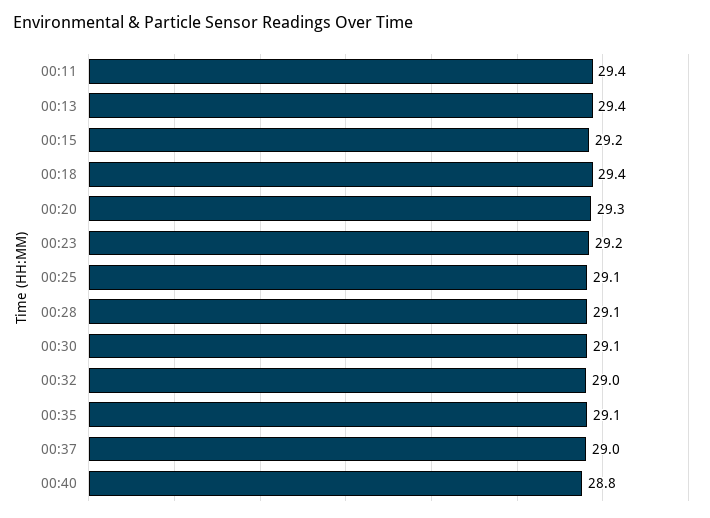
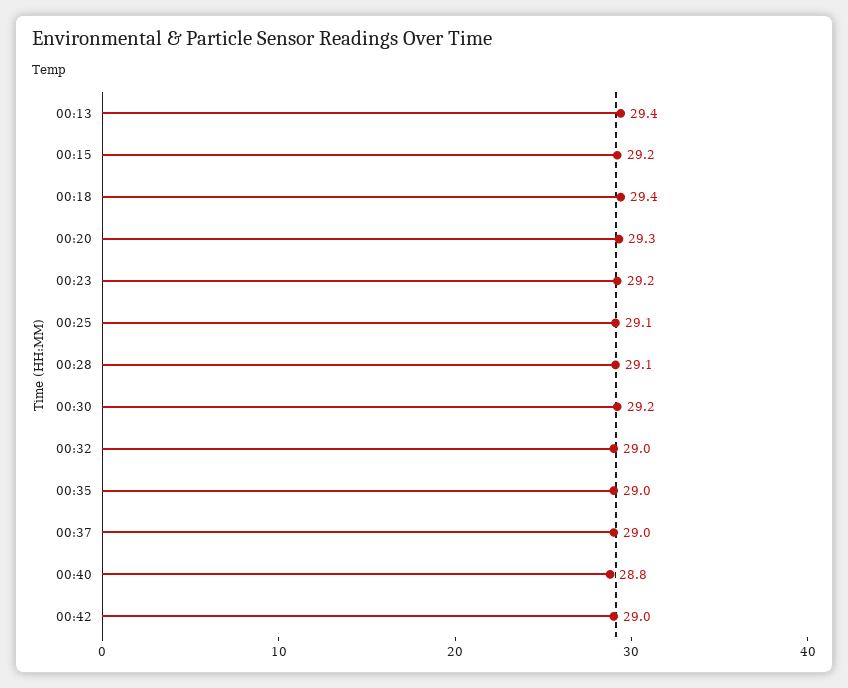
00:11: 29.4 -> none
00:30: 29.1 -> 29.2
00:35: 29.1 -> 29
00:42: none -> 29

